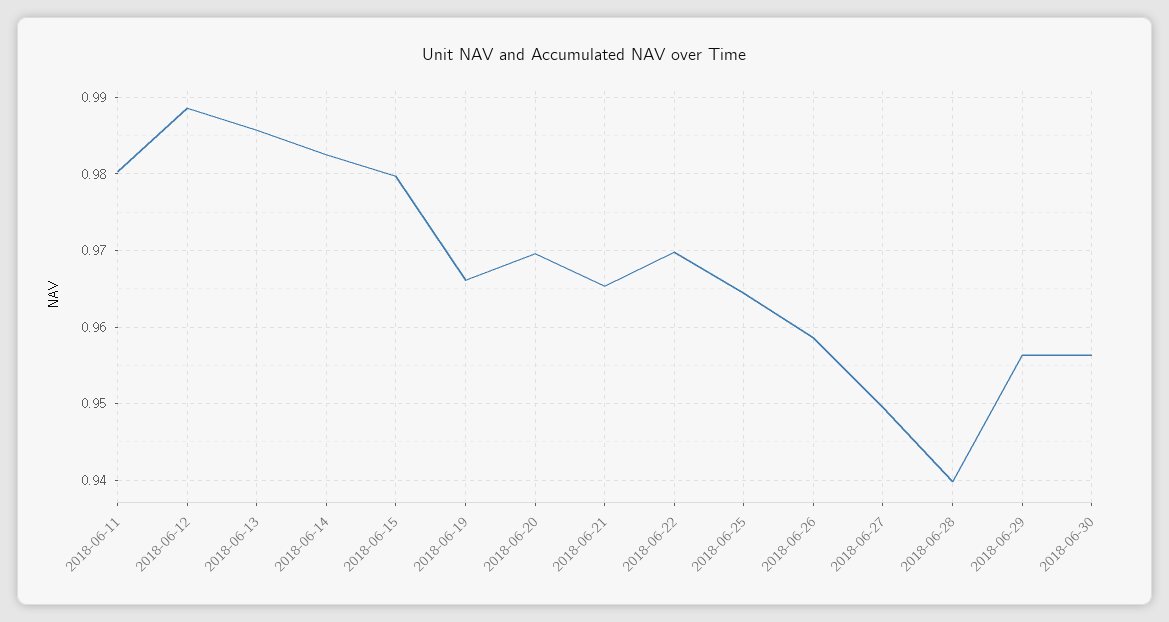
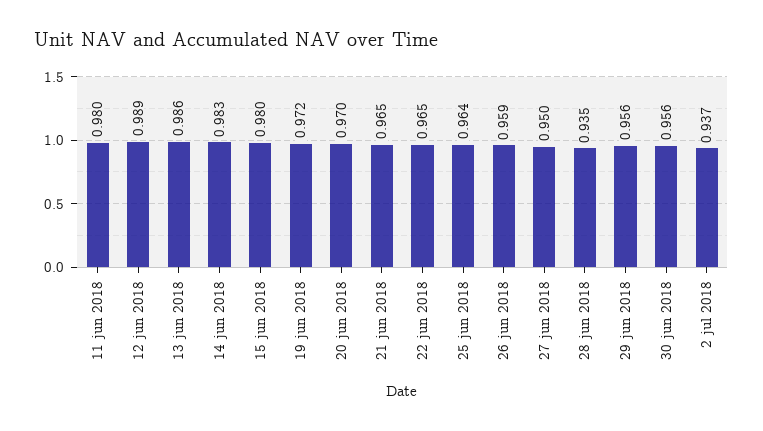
2018-06-19: 0.966 -> 0.972
2018-06-22: 0.97 -> 0.965
2018-06-28: 0.94 -> 0.935
2 jul 2018: none -> 0.937

